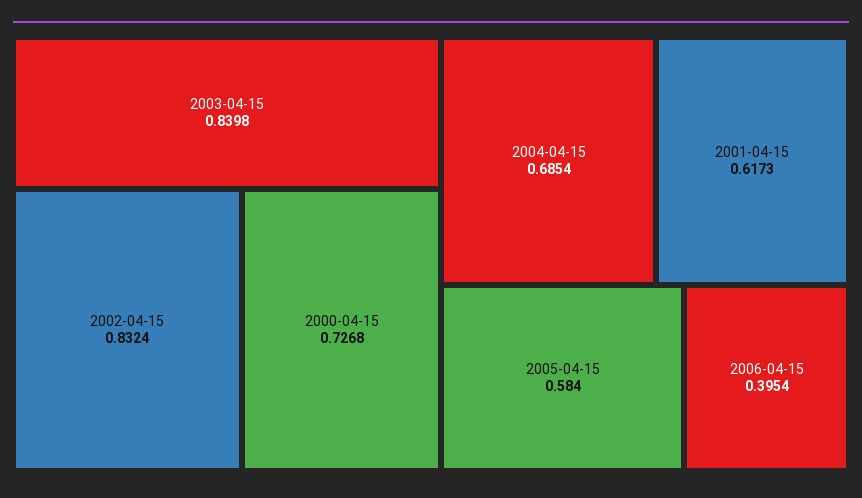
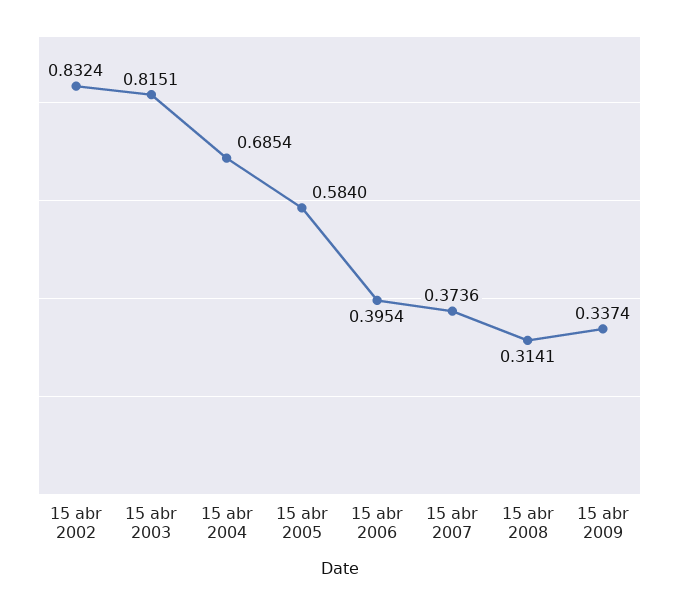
2003-04-15: 0.8398 -> 0.8151
2000-04-15: 0.7268 -> none
2001-04-15: 0.6173 -> none
15 abr 2007: none -> 0.3736
15 abr 2008: none -> 0.3141
15 abr 2009: none -> 0.3374

